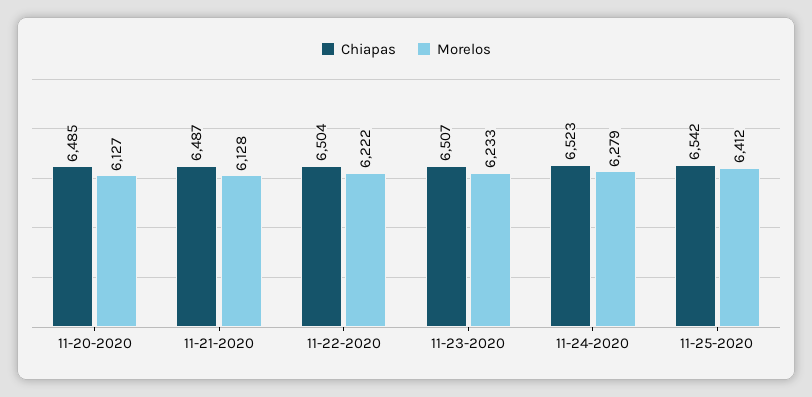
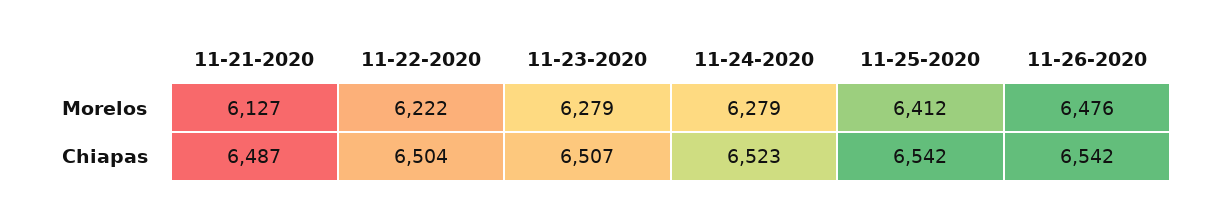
Chiapas, 11-20-2020: 6485 -> none
Morelos, 11-20-2020: 6127 -> none
Morelos, 11-21-2020: 6128 -> 6127
Morelos, 11-23-2020: 6233 -> 6279
Morelos, 11-26-2020: none -> 6476
Chiapas, 11-26-2020: none -> 6542

